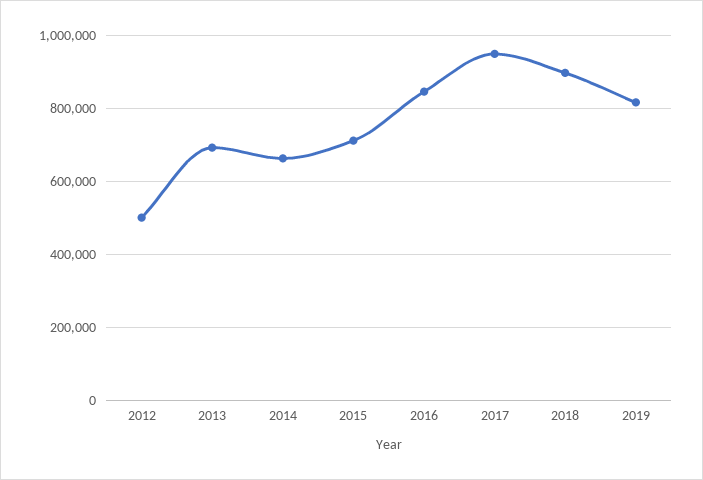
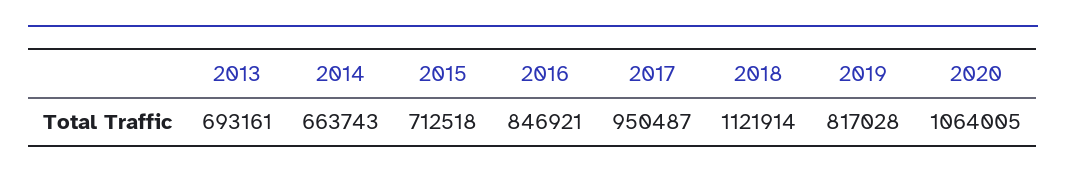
2012: 500000 -> none
2018: 900000 -> 1121914
2020: none -> 1064005

